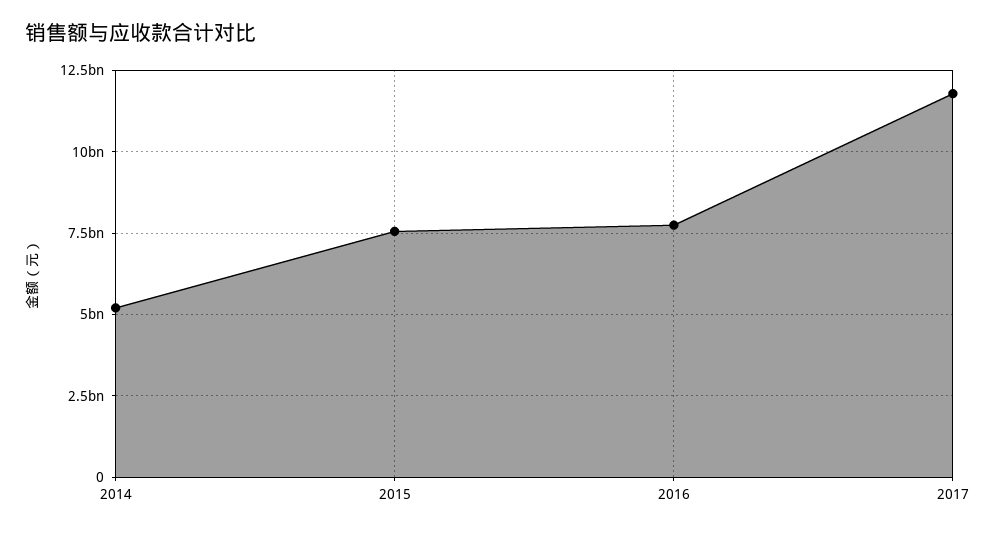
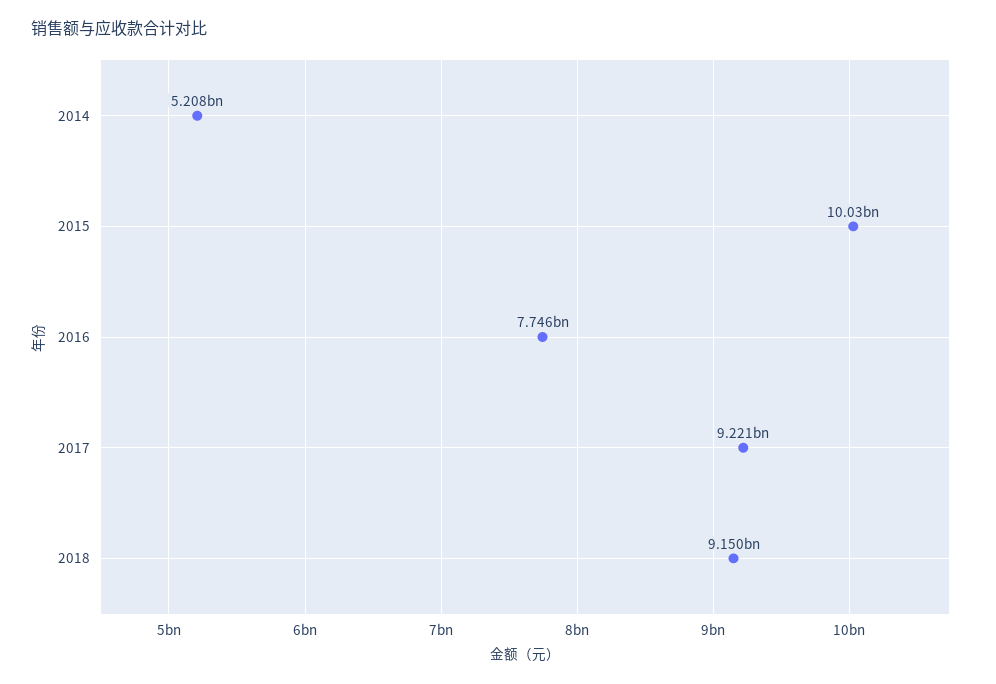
2015: 7500000000 -> 10030000000
2017: 11750000000 -> 9221000000
2018: none -> 9150000000

